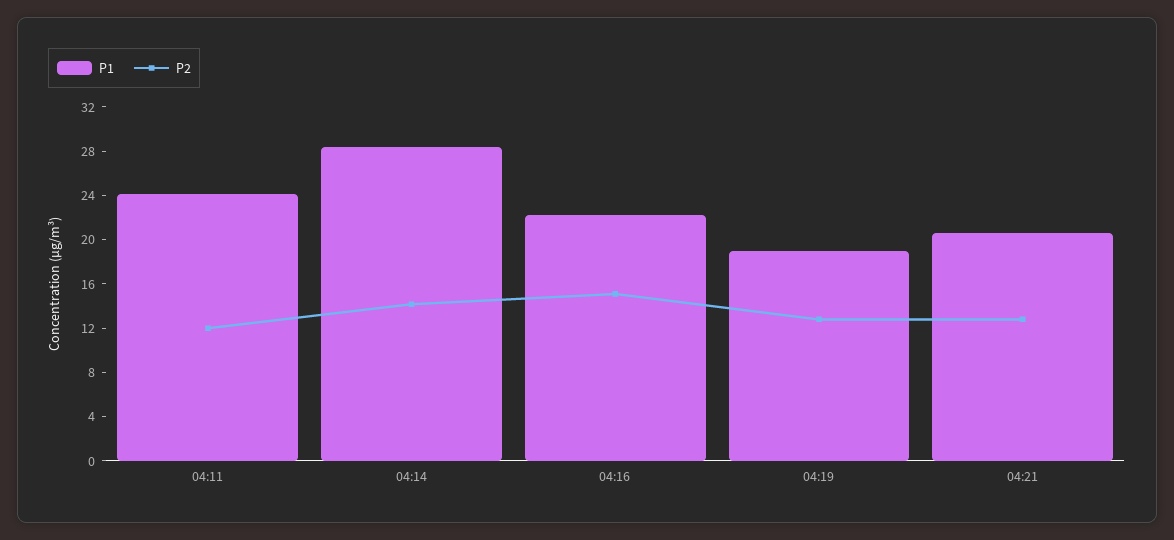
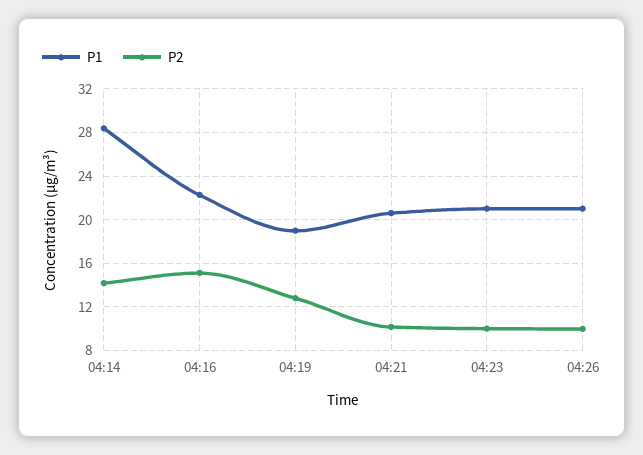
P1, 04:11: 24 -> none
P2, 04:11: 12 -> none
P2, 04:21: 13 -> 10
P1, 04:23: none -> 21
P2, 04:23: none -> 10
P1, 04:26: none -> 21
P2, 04:26: none -> 10

